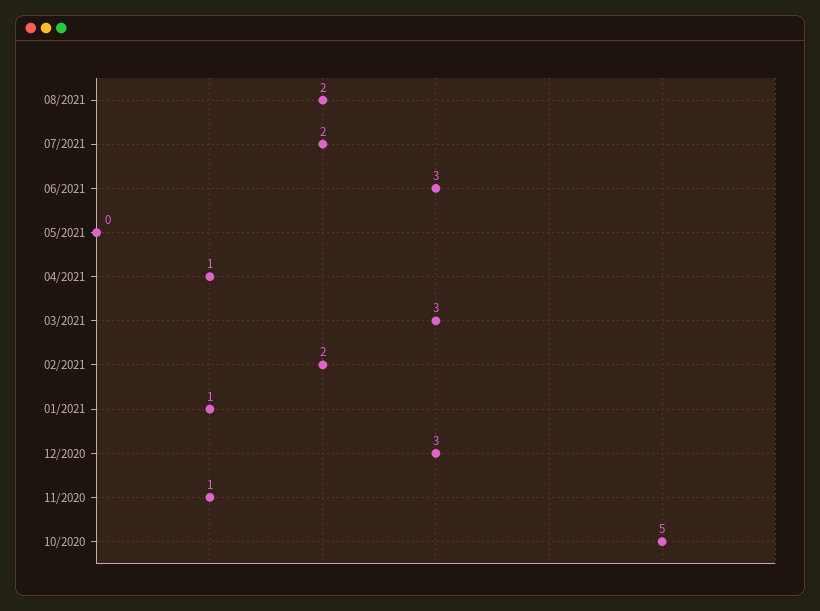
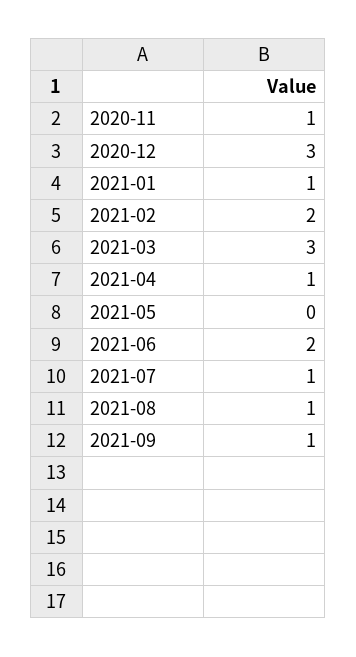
08/2021: 2 -> 1
07/2021: 2 -> 1
06/2021: 3 -> 2
10/2020: 5 -> none
2021-09: none -> 1

